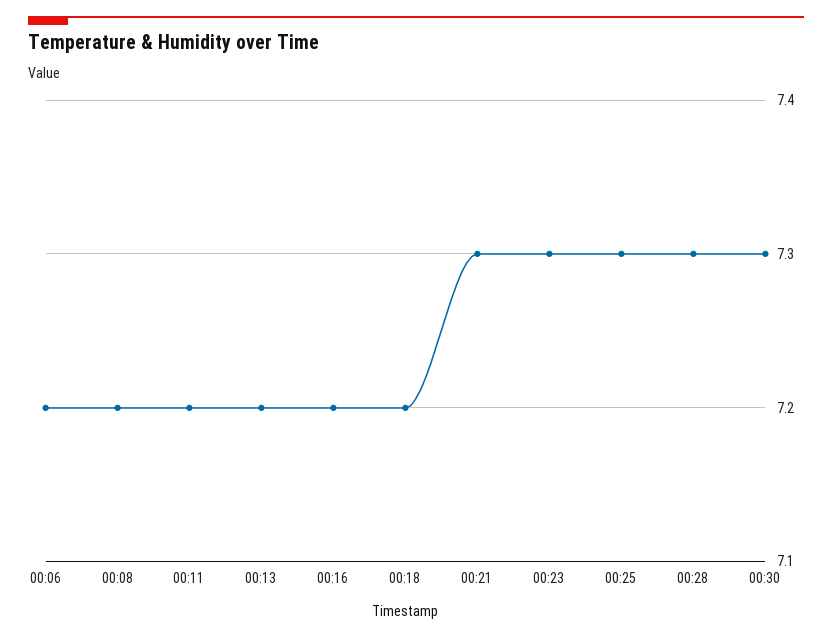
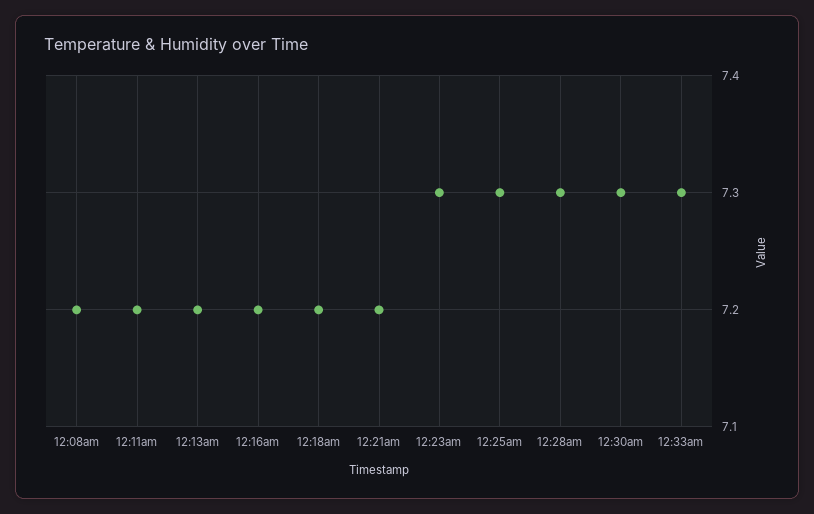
00:06: 7.2 -> none
00:21: 7.3 -> 7.2
12:33am: none -> 7.3

